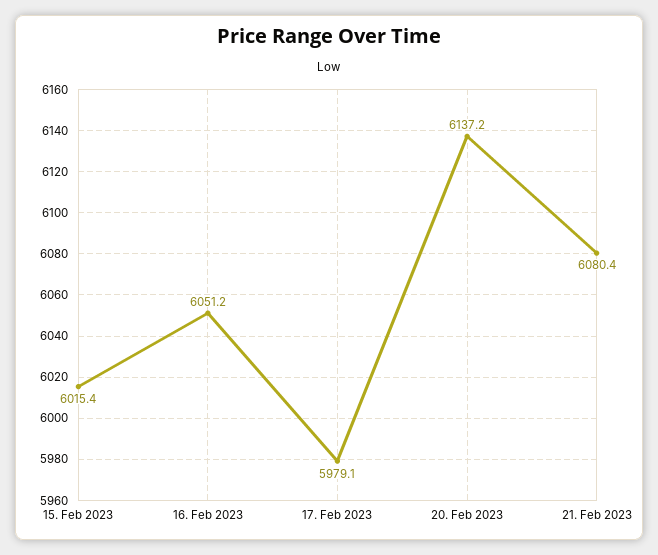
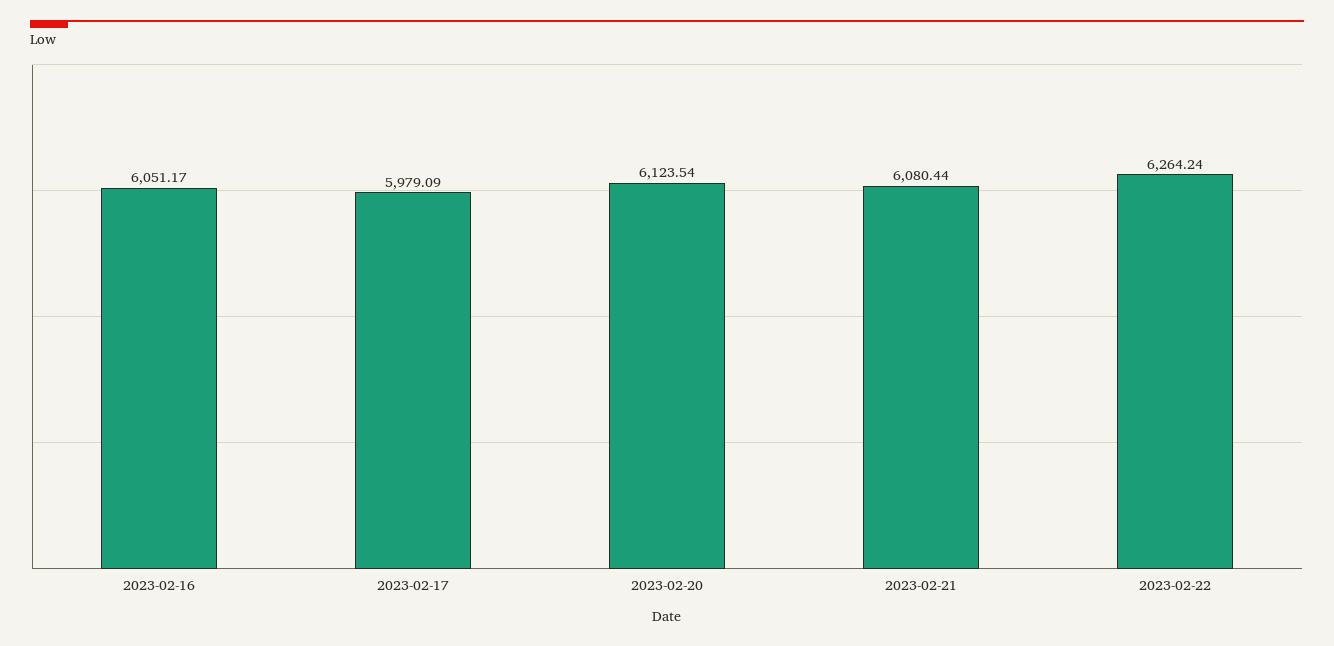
15. Feb 2023: 6015.4 -> none
20. Feb 2023: 6137.2 -> 6123.54
2023-02-22: none -> 6264.24

